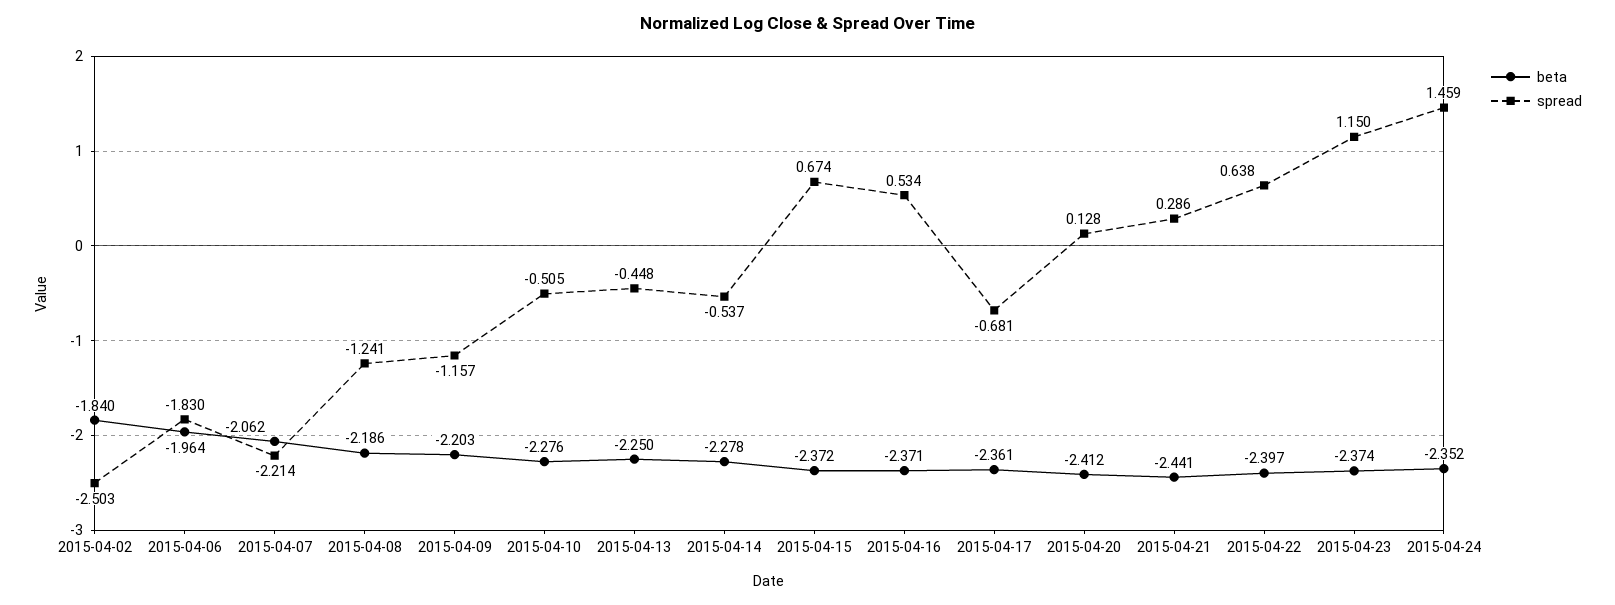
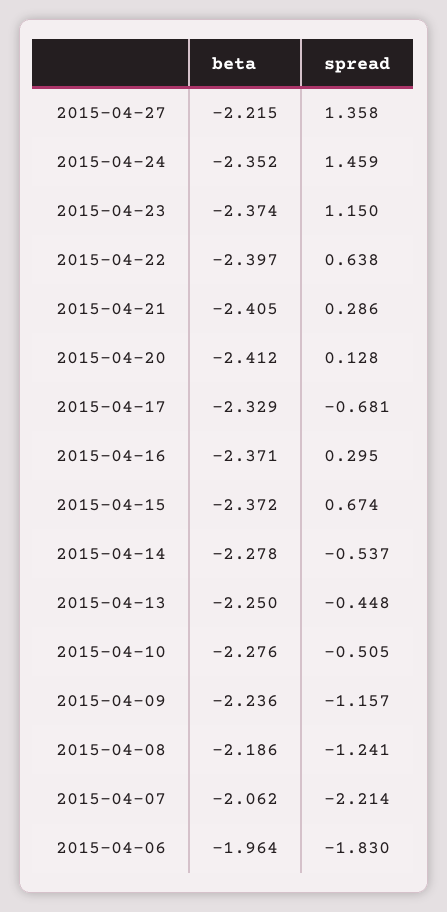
beta, 2015-04-02: -1.84 -> none
spread, 2015-04-02: -2.503 -> none
beta, 2015-04-09: -2.203 -> -2.236
spread, 2015-04-16: 0.534 -> 0.295
beta, 2015-04-17: -2.361 -> -2.329
beta, 2015-04-21: -2.441 -> -2.405
beta, 2015-04-27: none -> -2.215
spread, 2015-04-27: none -> 1.358

